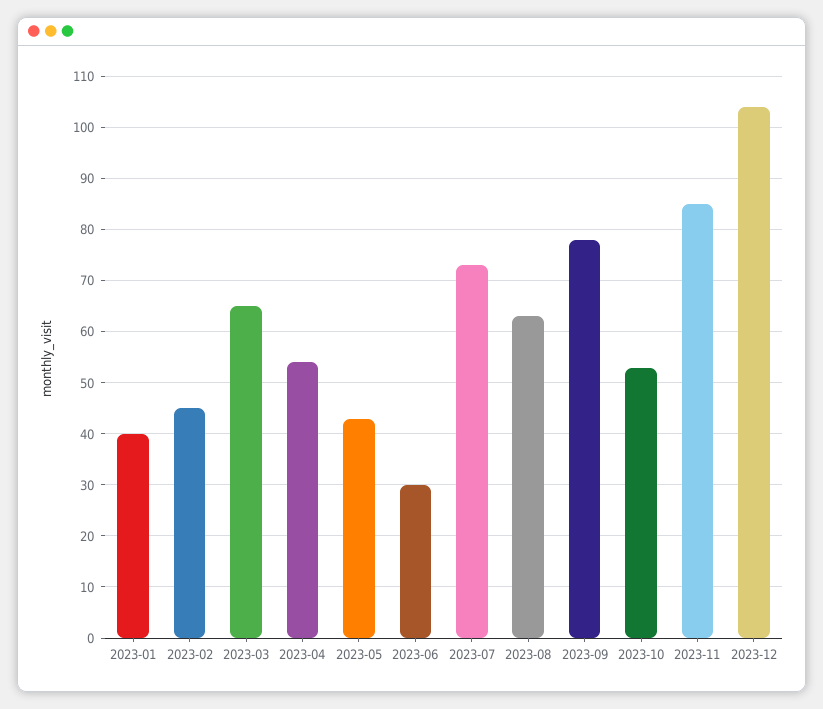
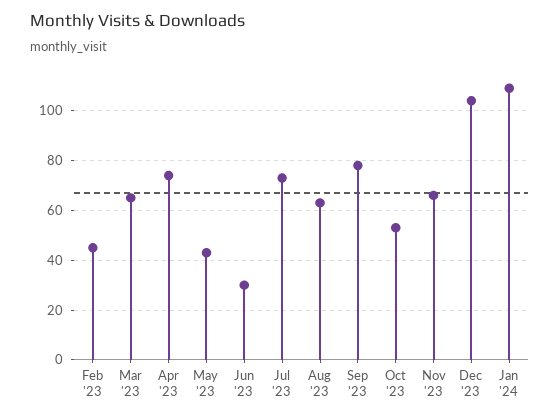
2023-01: 40 -> none
2023-04: 55 -> 75
2023-11: 85 -> 65
Jan '24: none -> 110

